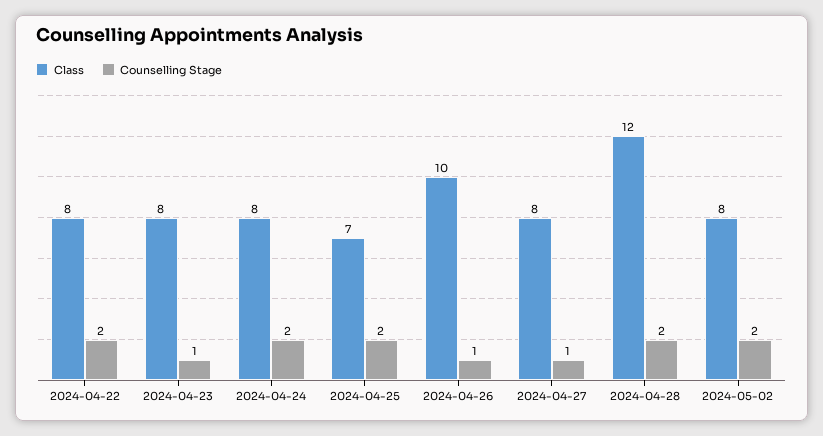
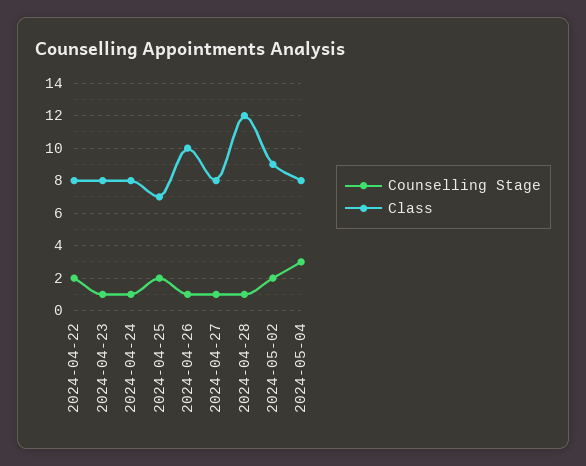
Counselling Stage, 2024-04-24: 2 -> 1
Counselling Stage, 2024-04-28: 2 -> 1
Class, 2024-05-02: 8 -> 9
Counselling Stage, 2024-05-04: none -> 3
Class, 2024-05-04: none -> 8

